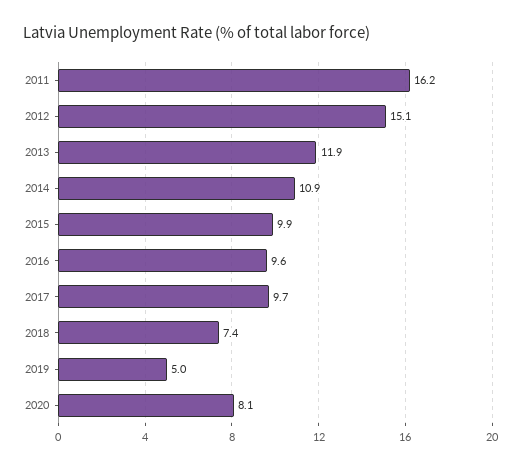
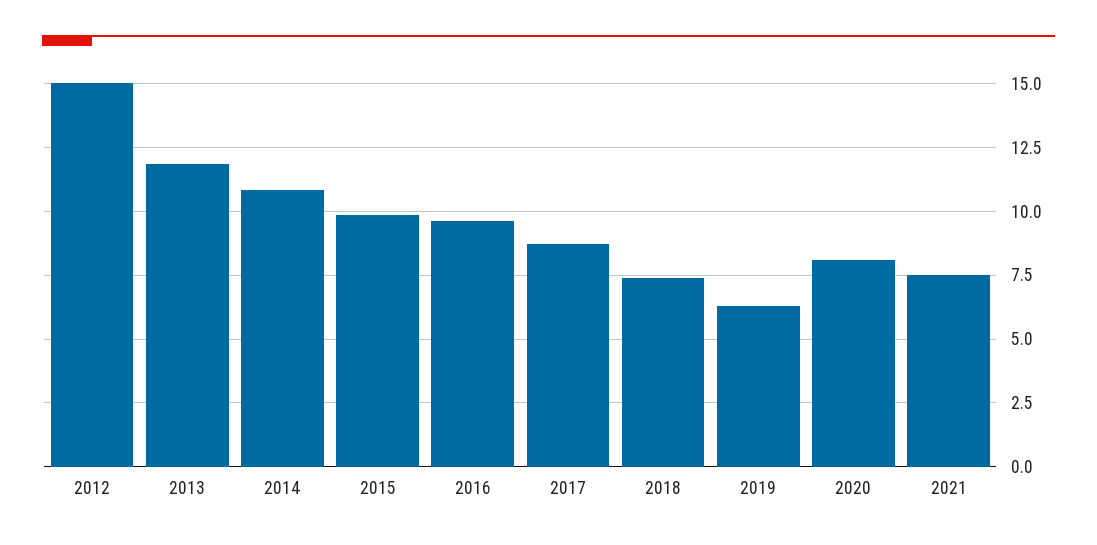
2011: 16.2 -> none
2017: 9.7 -> 8.75
2019: 5 -> 6.25
2021: none -> 7.5

